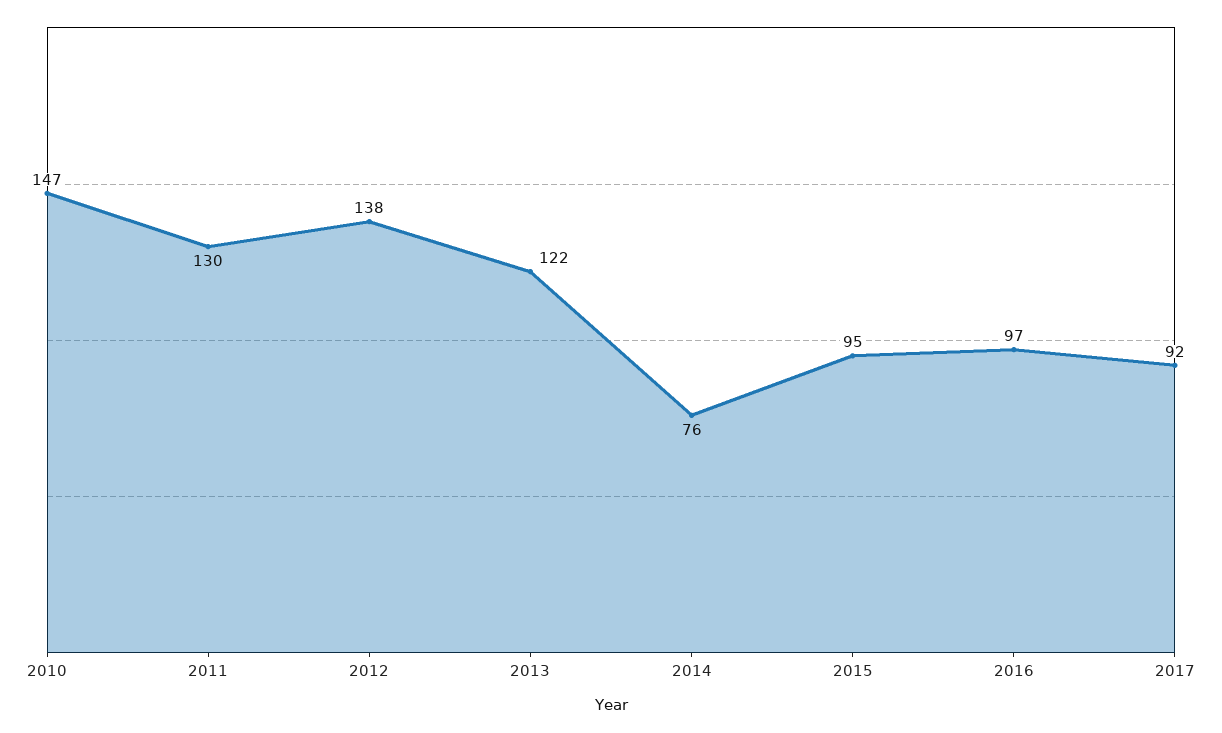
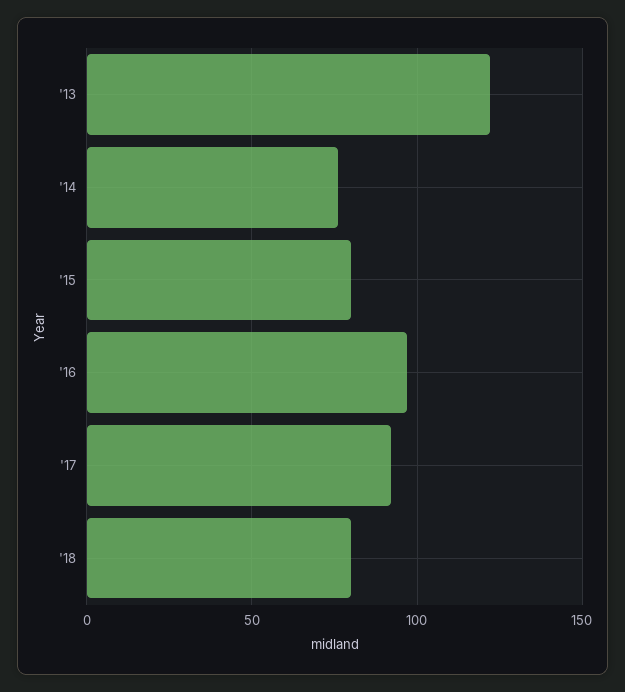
2010: 147 -> none
2011: 130 -> none
2012: 138 -> none
2015: 95 -> 80
'18: none -> 80

